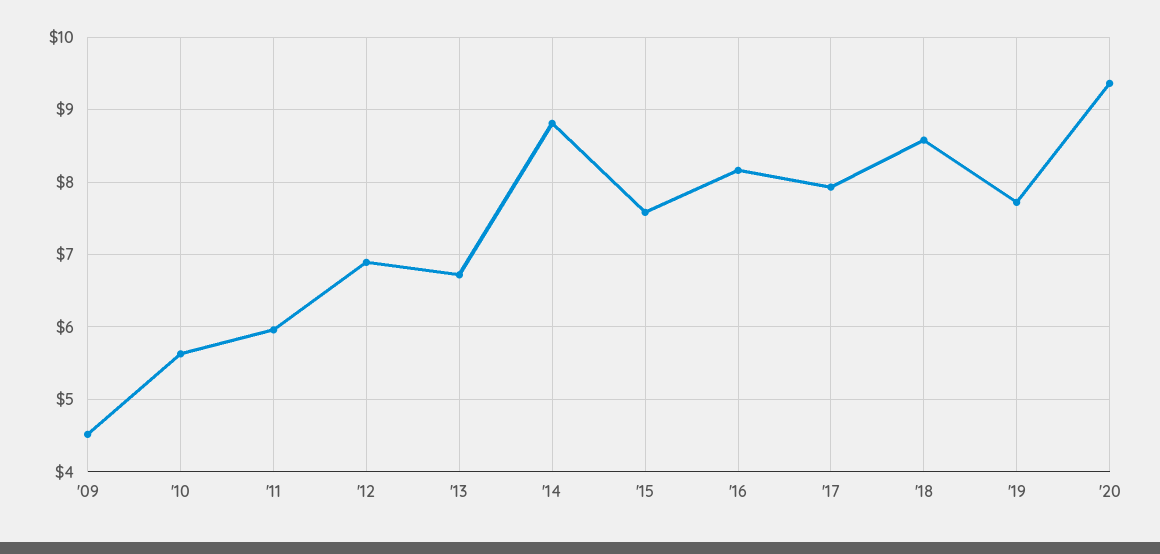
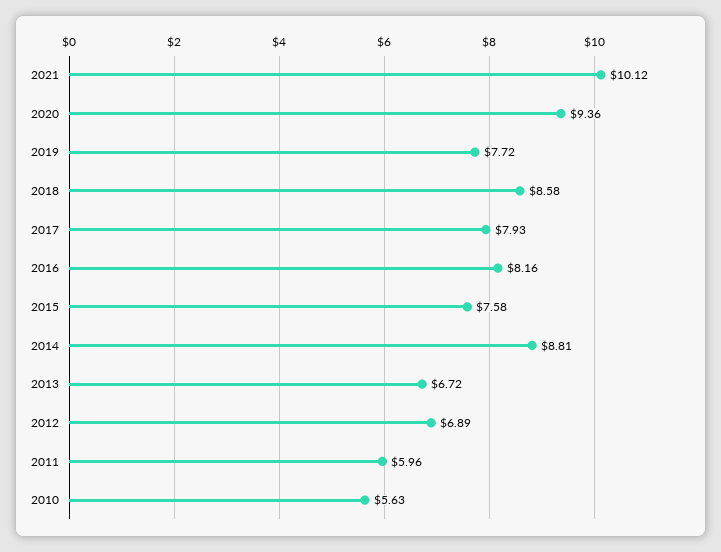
'09: 4.5 -> none
2021: none -> 10.12

